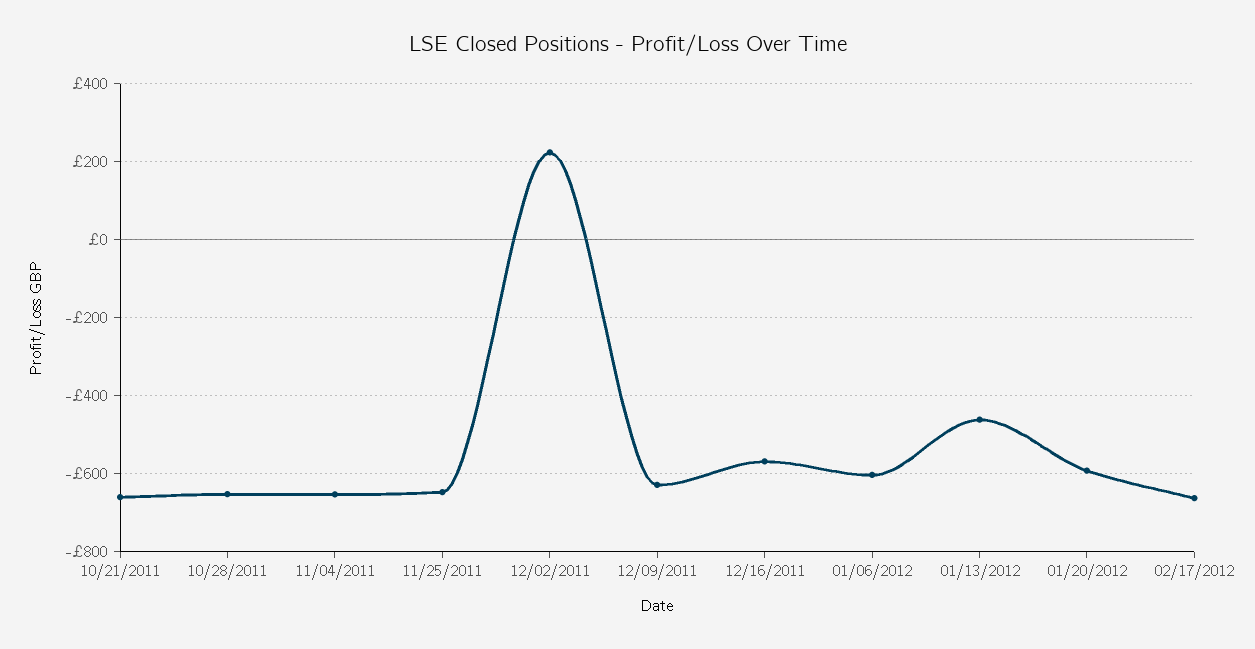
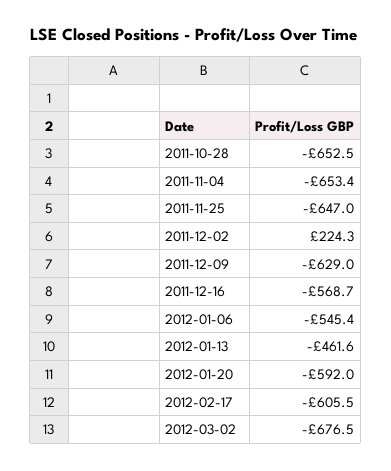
10/21/2011: -660 -> none
01/06/2012: -600 -> -545.4
02/17/2012: -660 -> -605.5
2012-03-02: none -> -676.5

